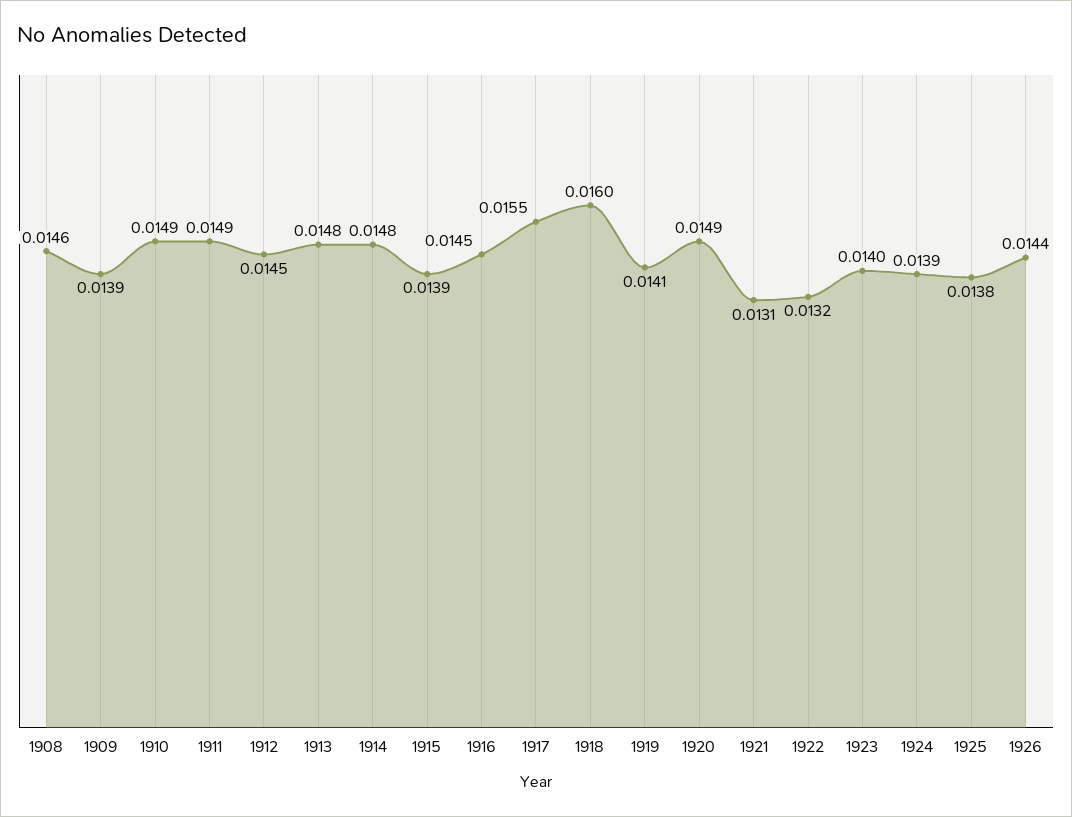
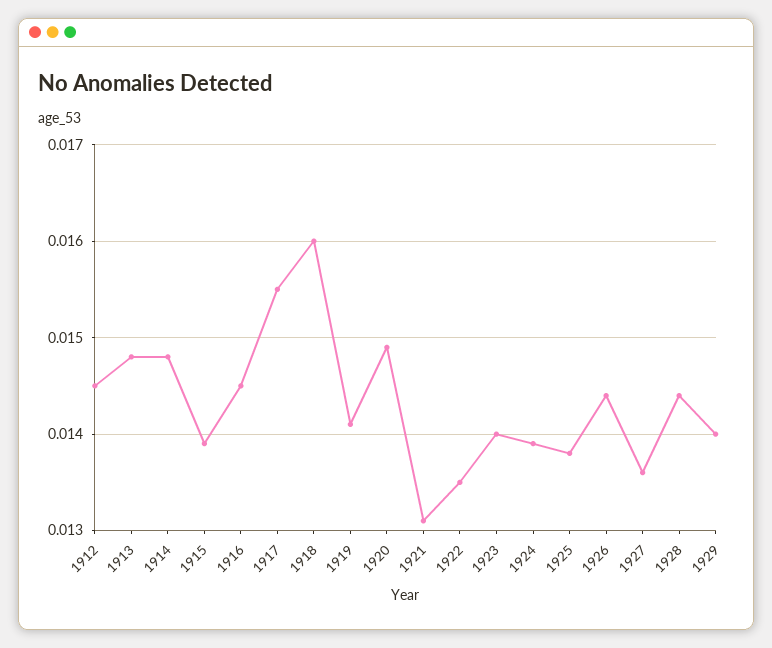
1908: 0.0146 -> none
1909: 0.0139 -> none
1910: 0.0149 -> none
1911: 0.0149 -> none
1922: 0.0132 -> 0.0135
1927: none -> 0.0136
1928: none -> 0.0144
1929: none -> 0.014

